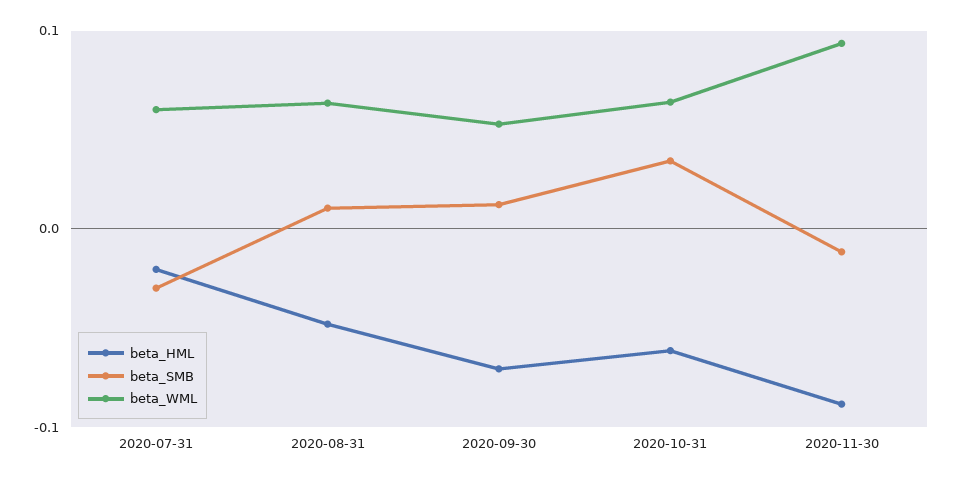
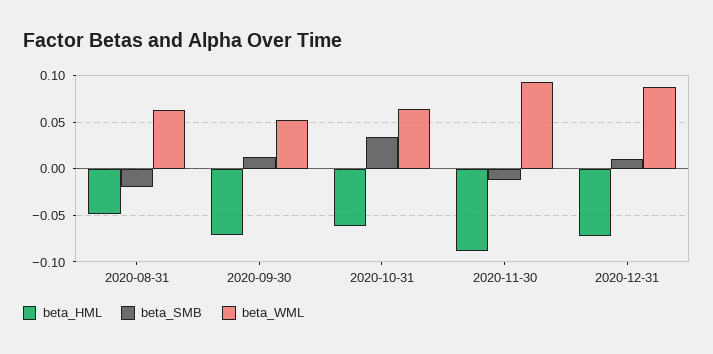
beta_HML, 2020-07-31: -0.02 -> none
beta_SMB, 2020-07-31: -0.03 -> none
beta_WML, 2020-07-31: 0.06 -> none
beta_SMB, 2020-08-31: 0.01 -> -0.02
beta_HML, 2020-12-31: none -> -0.07
beta_SMB, 2020-12-31: none -> 0.01
beta_WML, 2020-12-31: none -> 0.09

